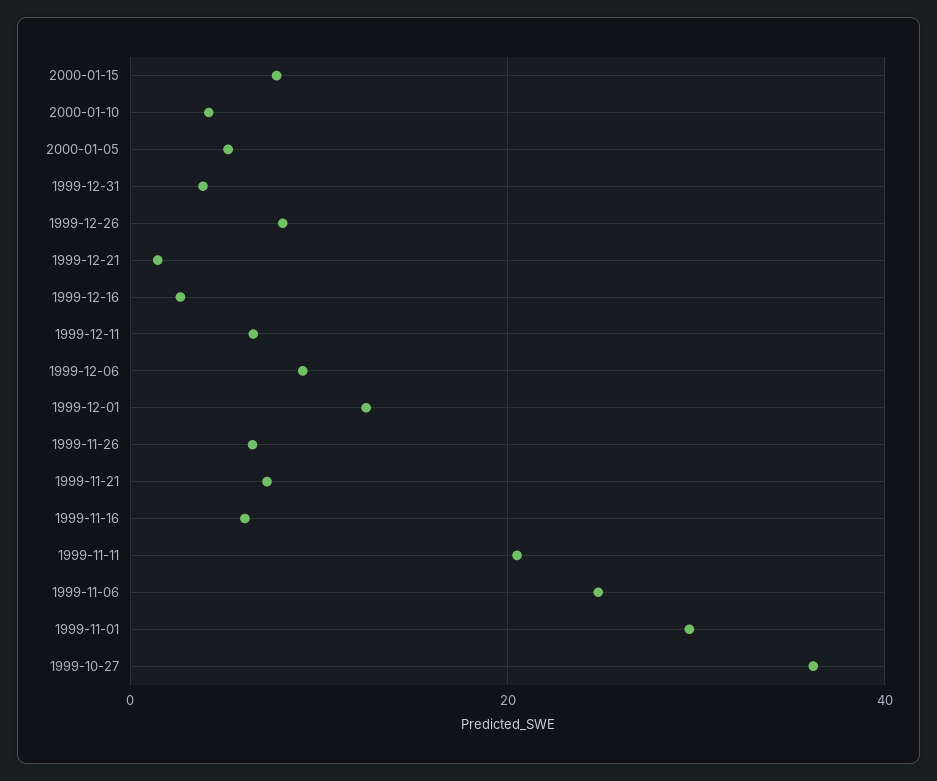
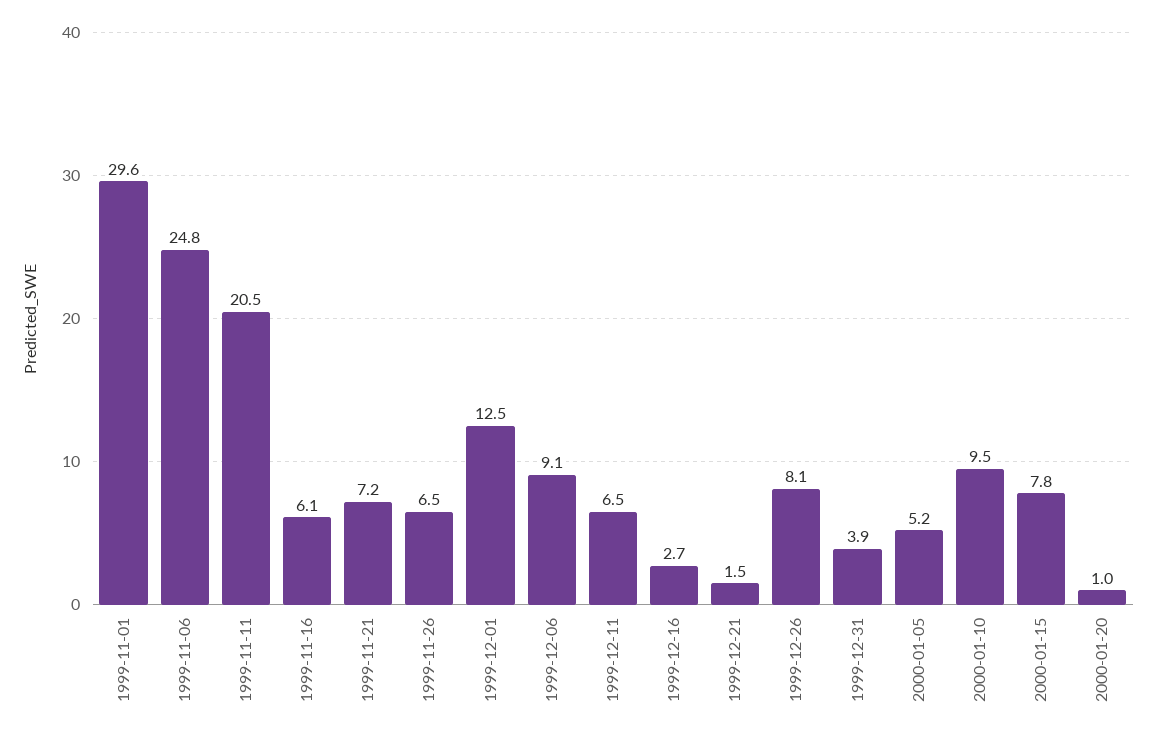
2000-01-10: 4 -> 9.5
1999-10-27: 36 -> none
2000-01-20: none -> 1

